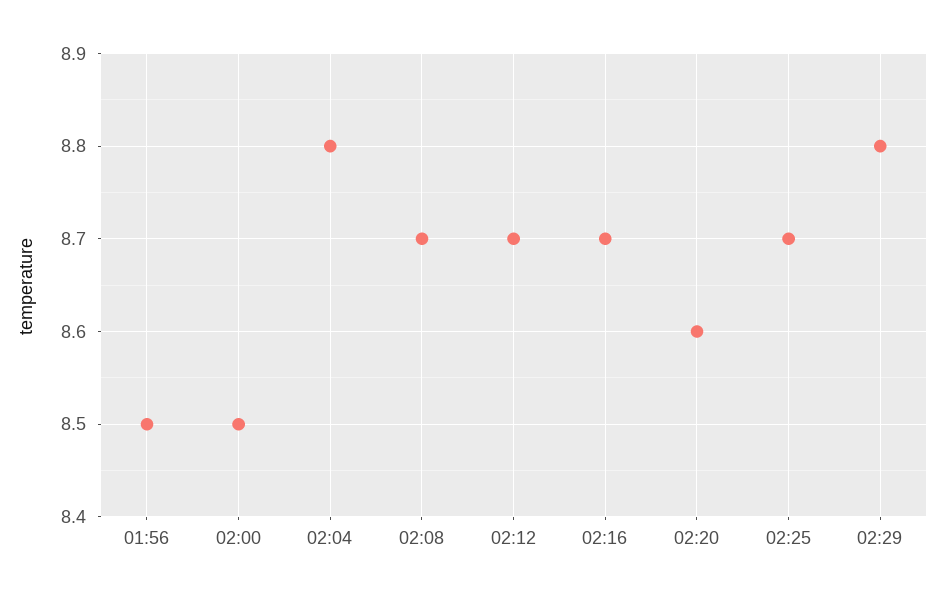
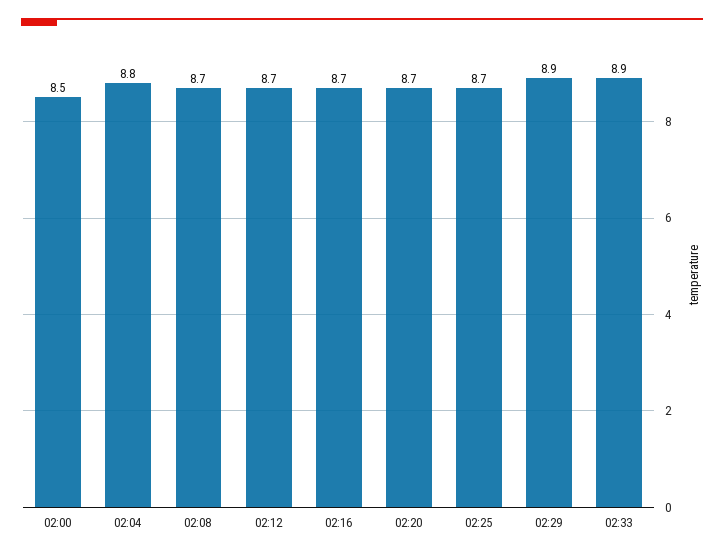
01:56: 8.5 -> none
02:20: 8.6 -> 8.7
02:29: 8.8 -> 8.9
02:33: none -> 8.9

